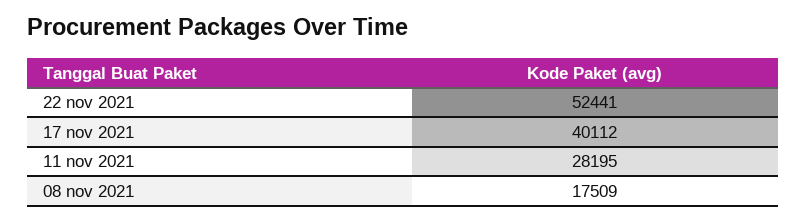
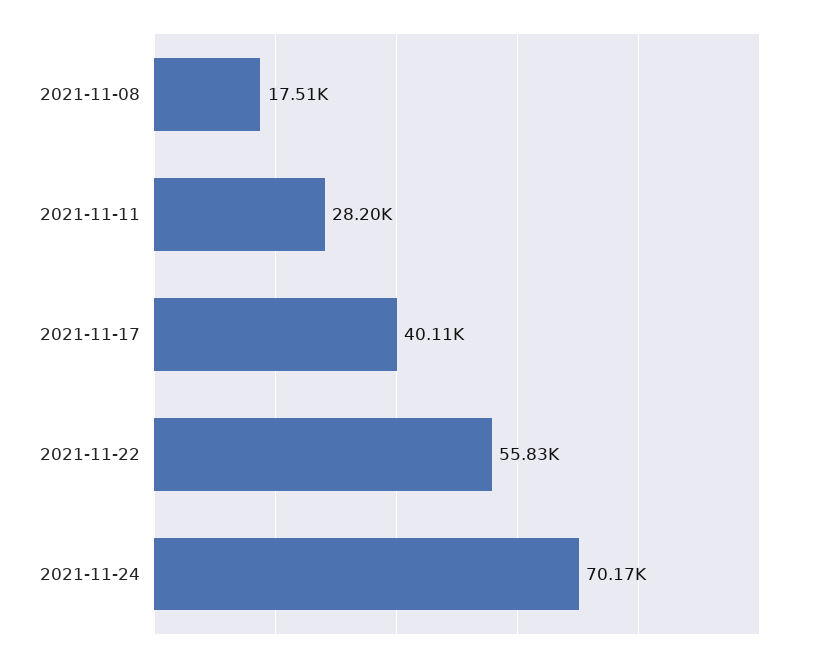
22 nov 2021: 52441 -> 55830
2021-11-24: none -> 70170

